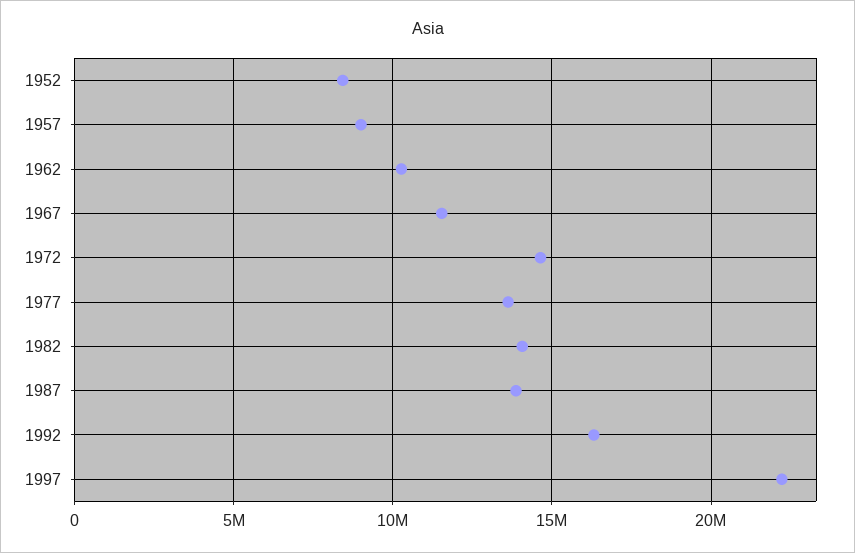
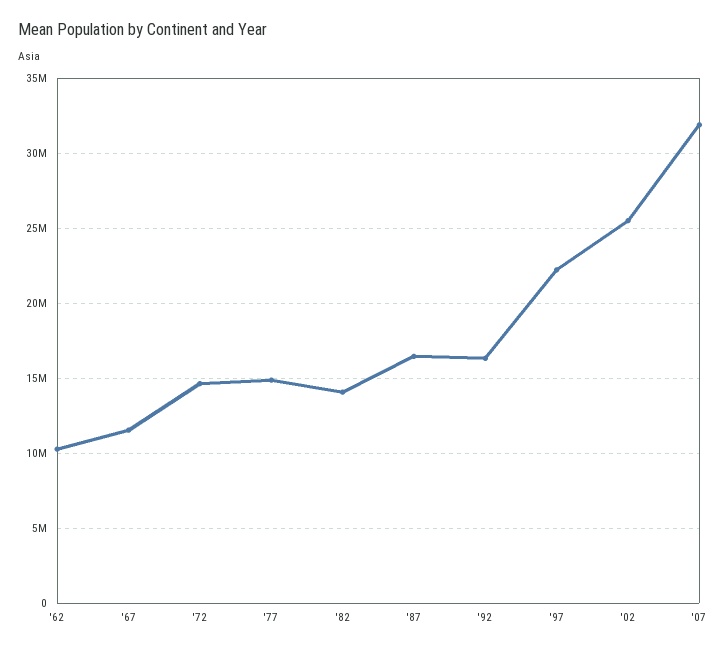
1952: 8500000 -> none
1957: 9000000 -> none
1977: 13500000 -> 15000000
1987: 14000000 -> 16500000
'02: none -> 25500000
'07: none -> 32000000

